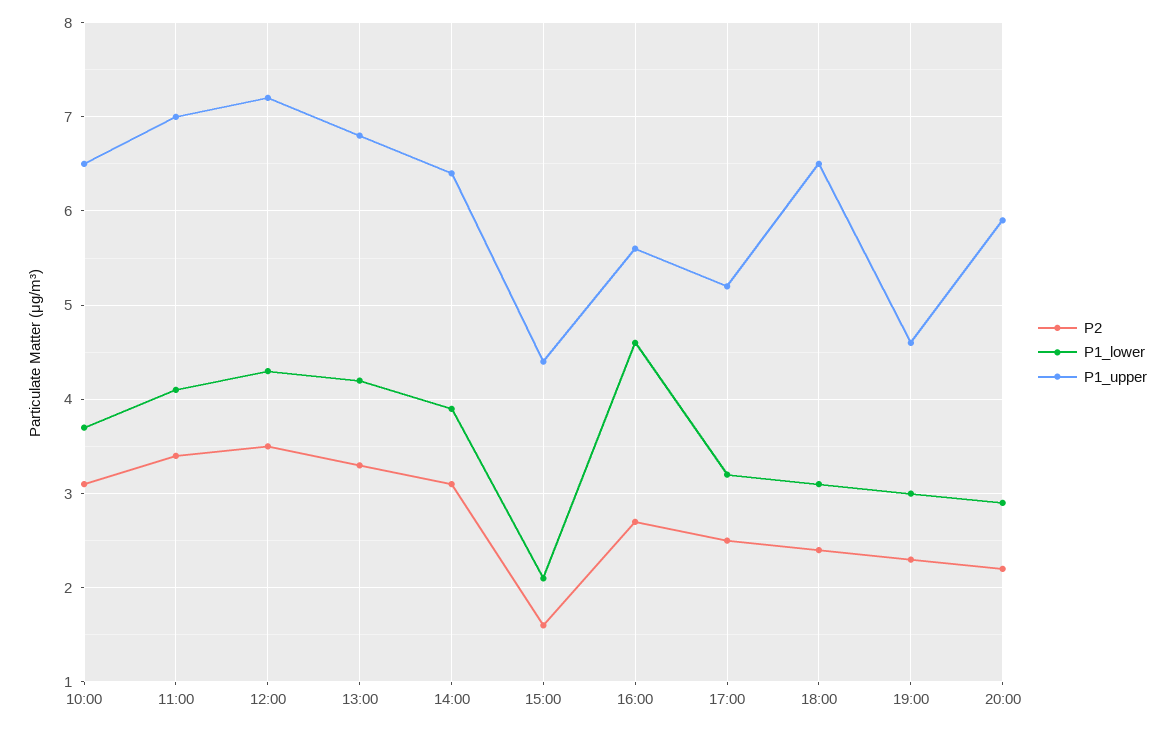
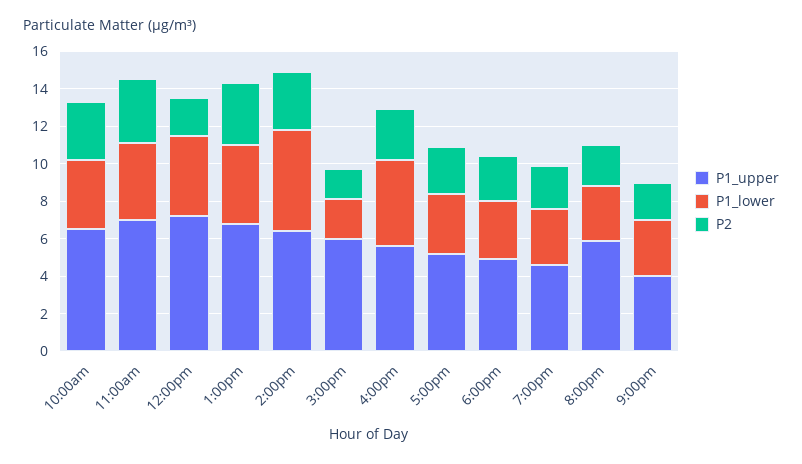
P2, 12:00: 3.5 -> 2
P1_lower, 14:00: 3.9 -> 5.5
P1_upper, 15:00: 4.4 -> 6
P1_upper, 18:00: 6.5 -> 5
P1_upper, 9:00pm: none -> 4
P1_lower, 9:00pm: none -> 3
P2, 9:00pm: none -> 2

